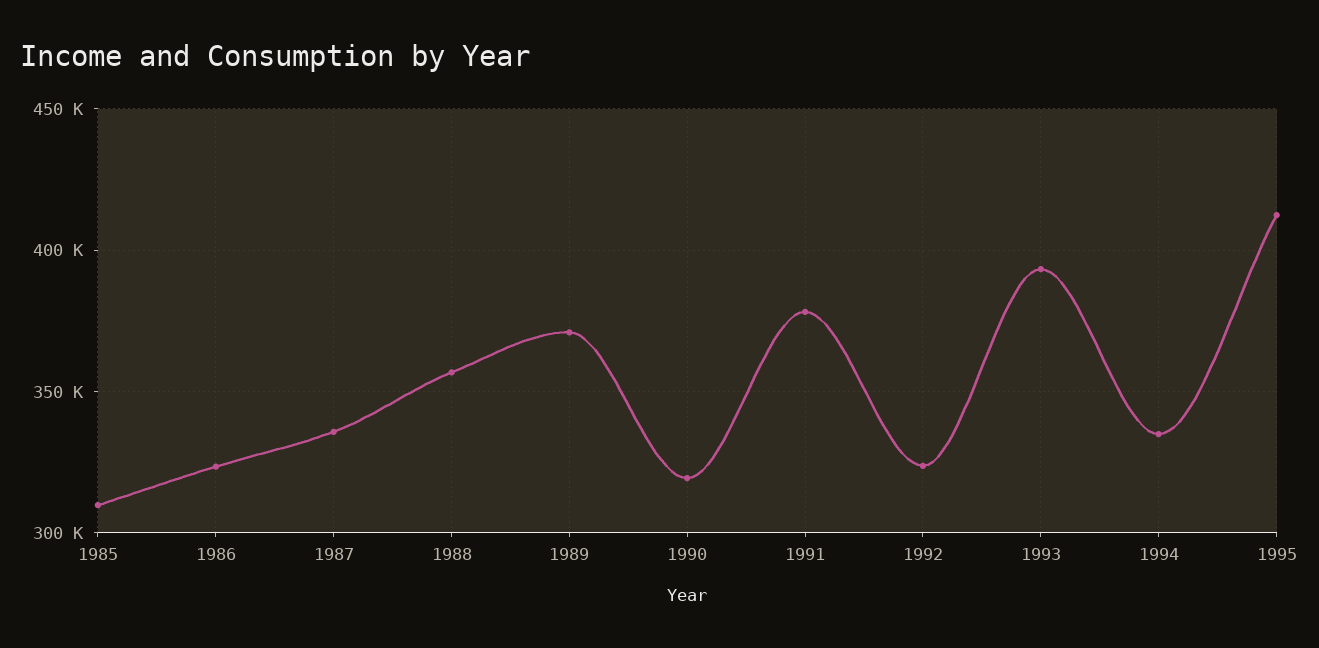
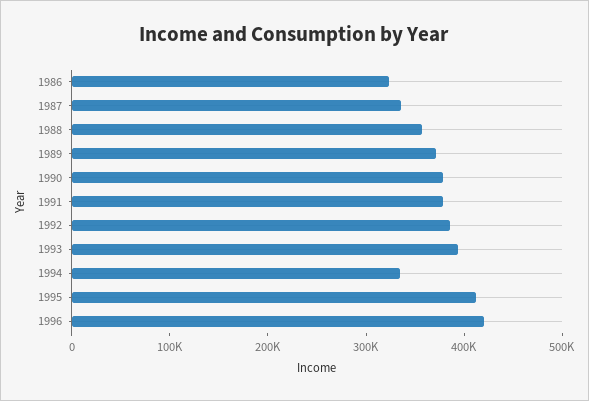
1985: 310000 -> none
1990: 320000 -> 380000
1992: 325000 -> 380000
1996: none -> 420000

